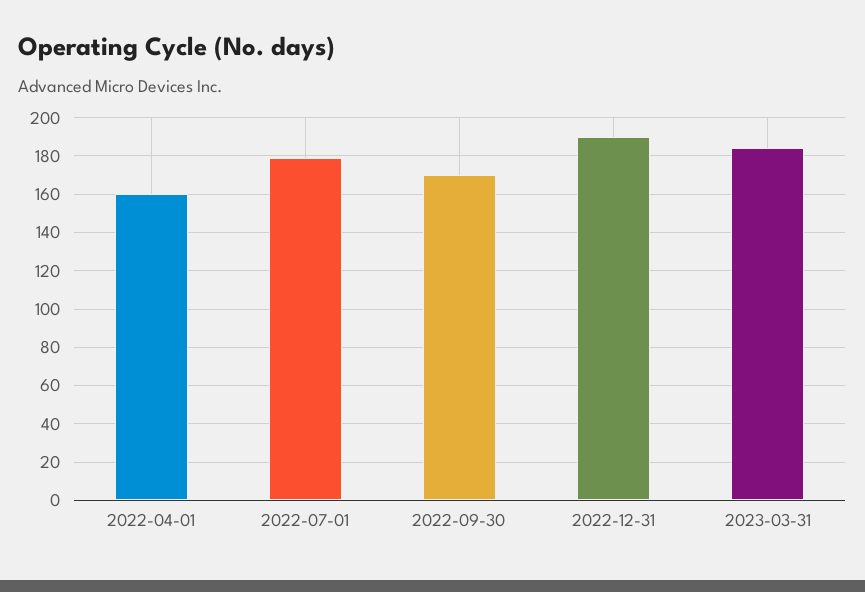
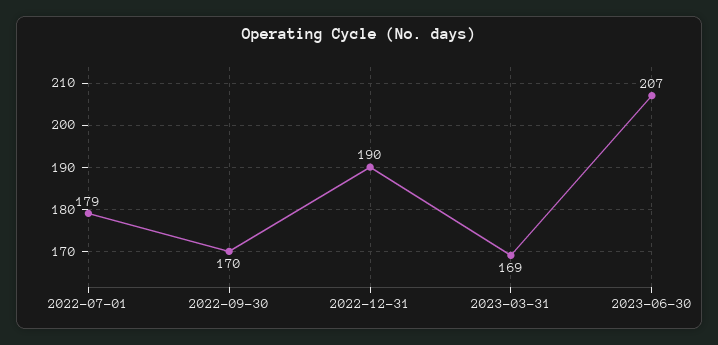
2022-04-01: 160 -> none
2023-03-31: 185 -> 169
2023-06-30: none -> 207

